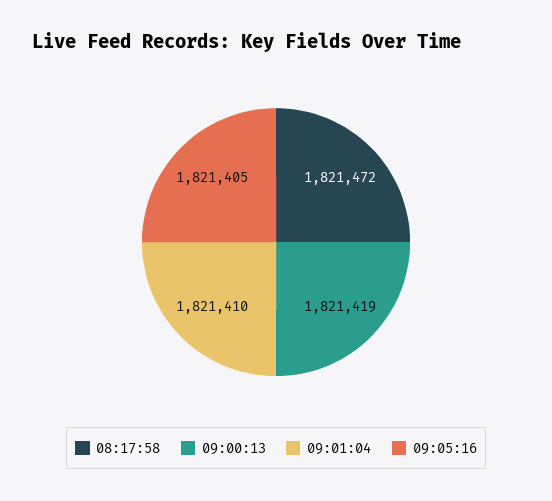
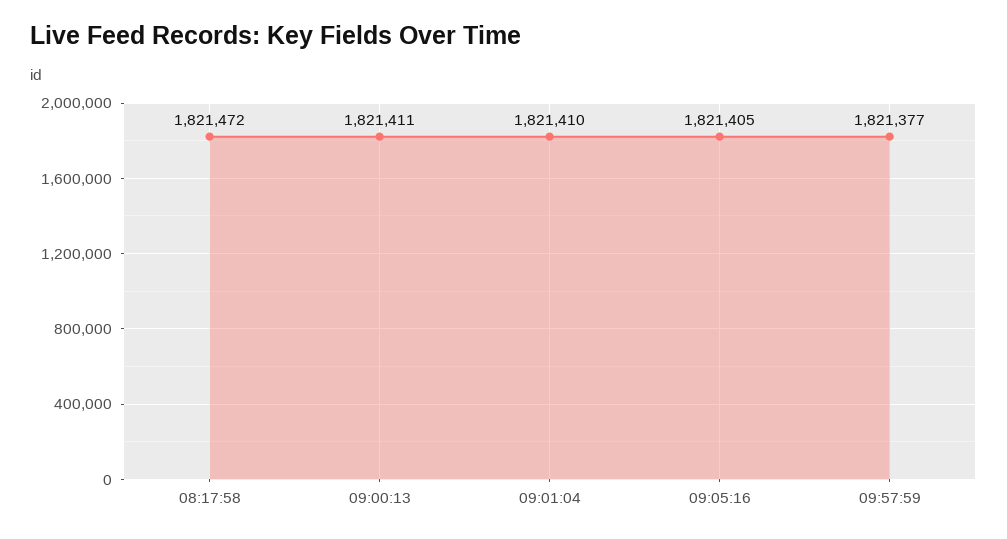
09:00:13: 1821419 -> 1821411
09:57:59: none -> 1821377

